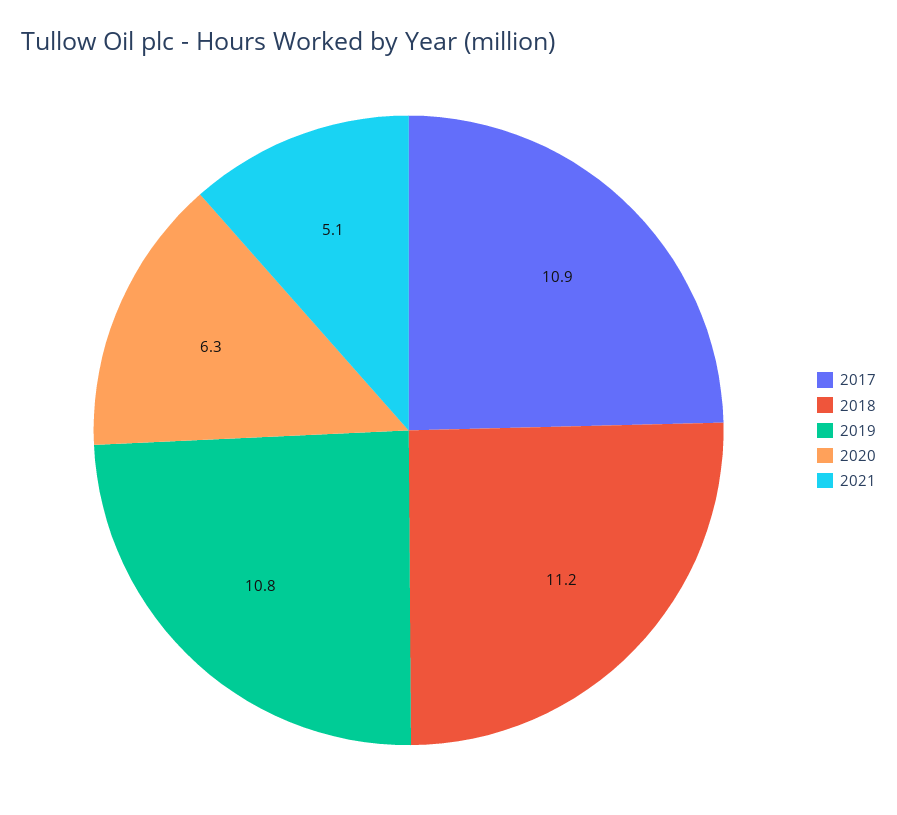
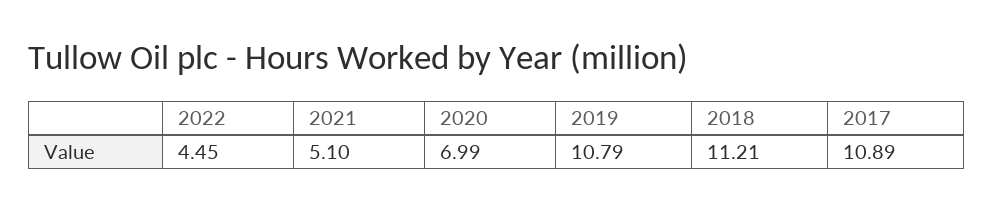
2020: 6.3 -> 6.99
2022: none -> 4.45

